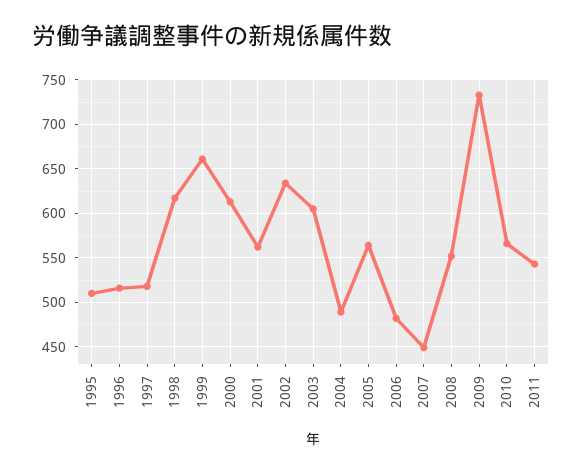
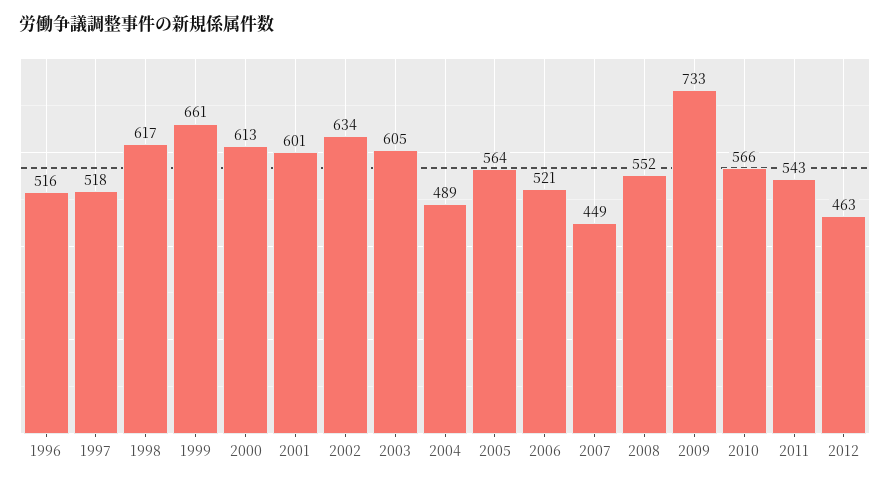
1995: 510 -> none
2001: 560 -> 601
2006: 480 -> 521
2012: none -> 463

